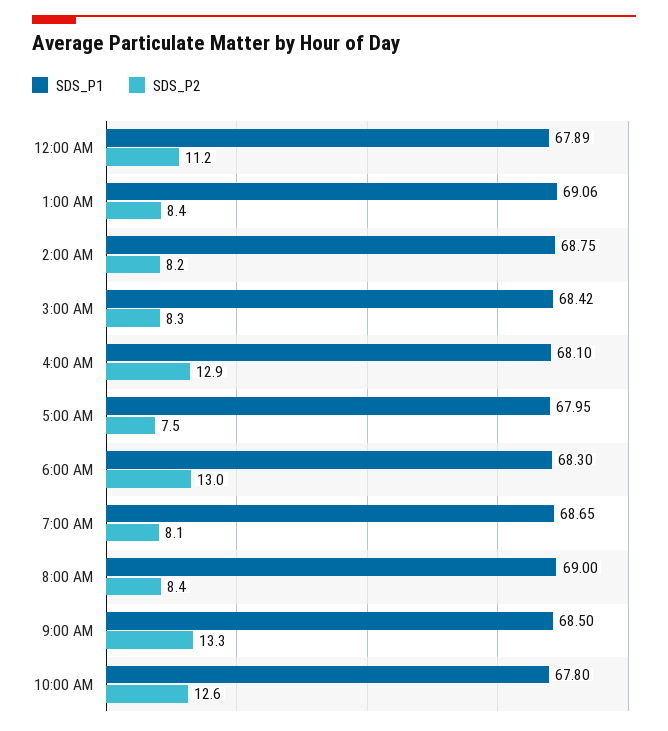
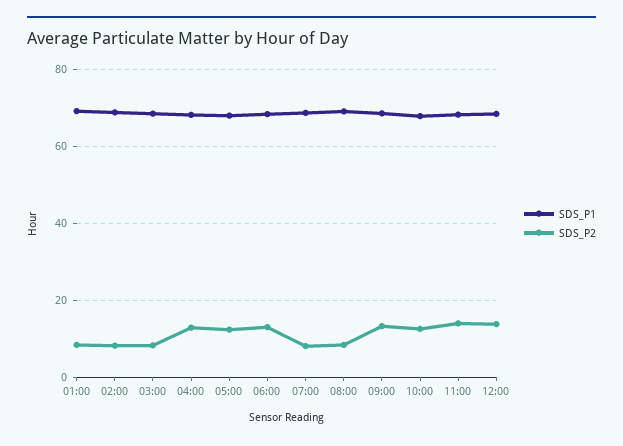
SDS_P1, 12:00 AM: 67.89 -> none
SDS_P2, 12:00 AM: 11.2 -> none
SDS_P2, 5:00 AM: 7.5 -> 12
SDS_P1, 11:00: none -> 68
SDS_P2, 11:00: none -> 14
SDS_P1, 12:00: none -> 68
SDS_P2, 12:00: none -> 14

